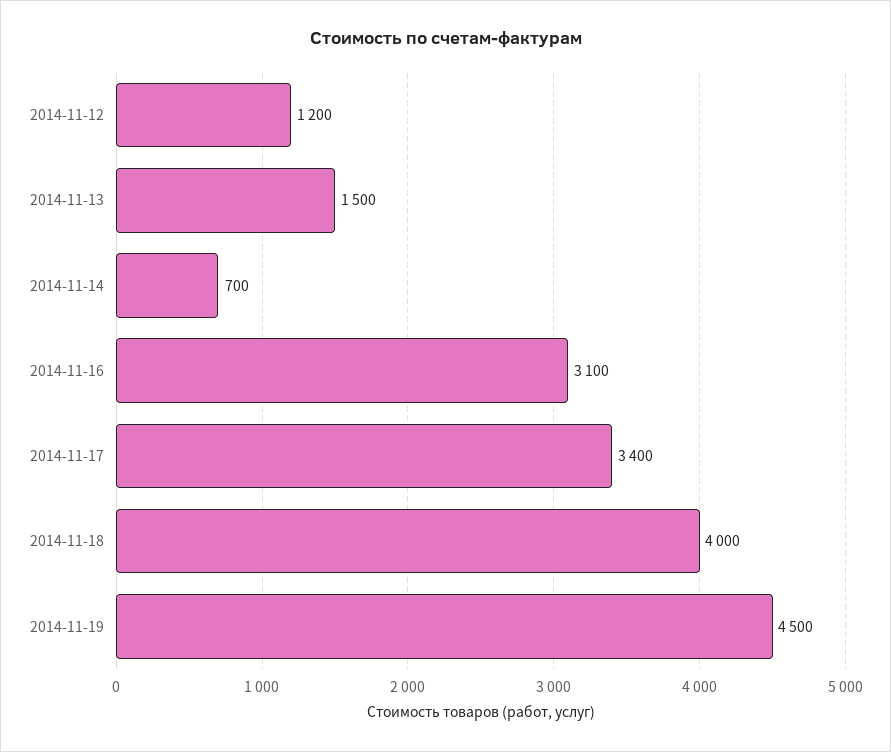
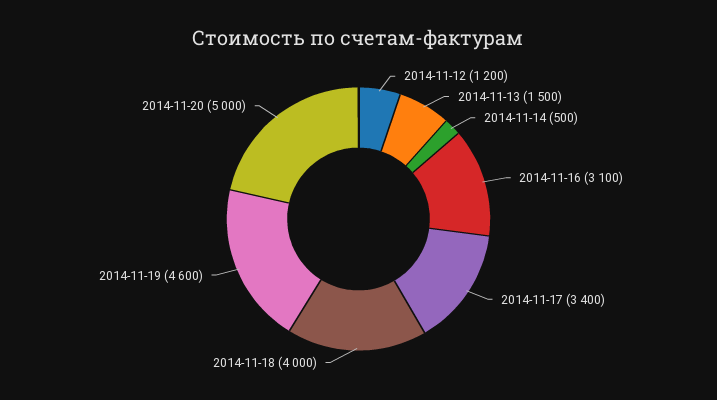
2014-11-14: 700 -> 500
2014-11-19: 4500 -> 4600
2014-11-20: none -> 5000

